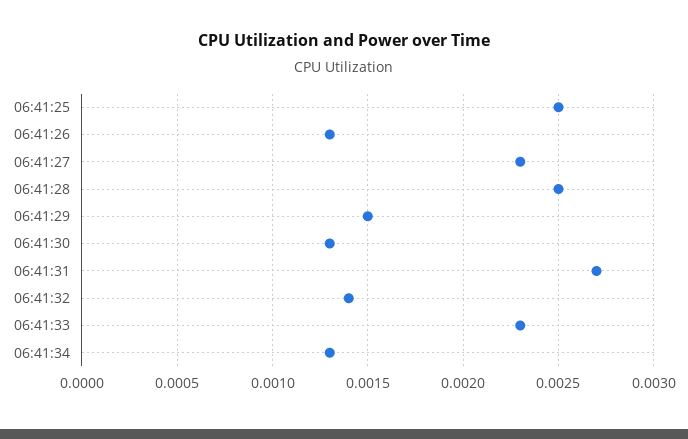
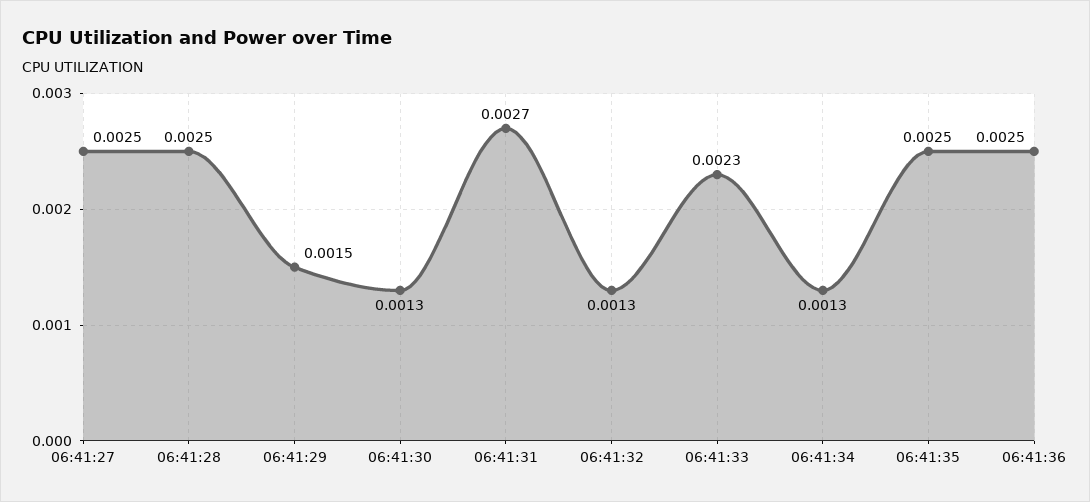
06:41:25: 0.0025 -> none
06:41:26: 0.0013 -> none
06:41:27: 0.0023 -> 0.0025
06:41:32: 0.0014 -> 0.0013
06:41:35: none -> 0.0025
06:41:36: none -> 0.0025

